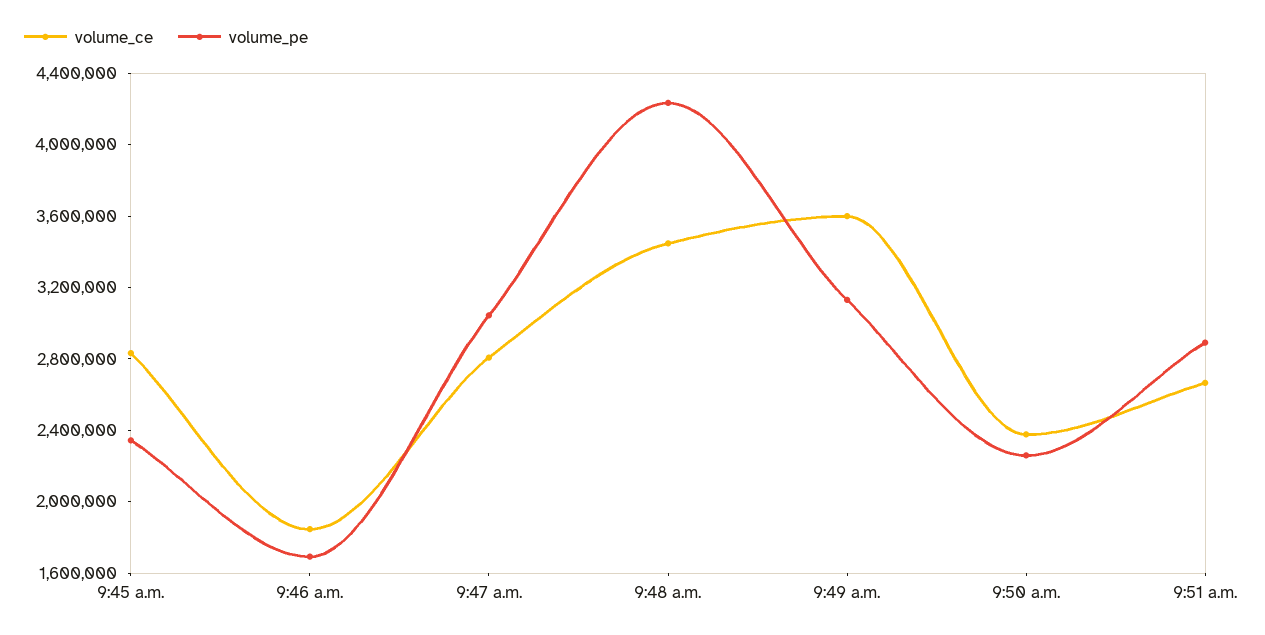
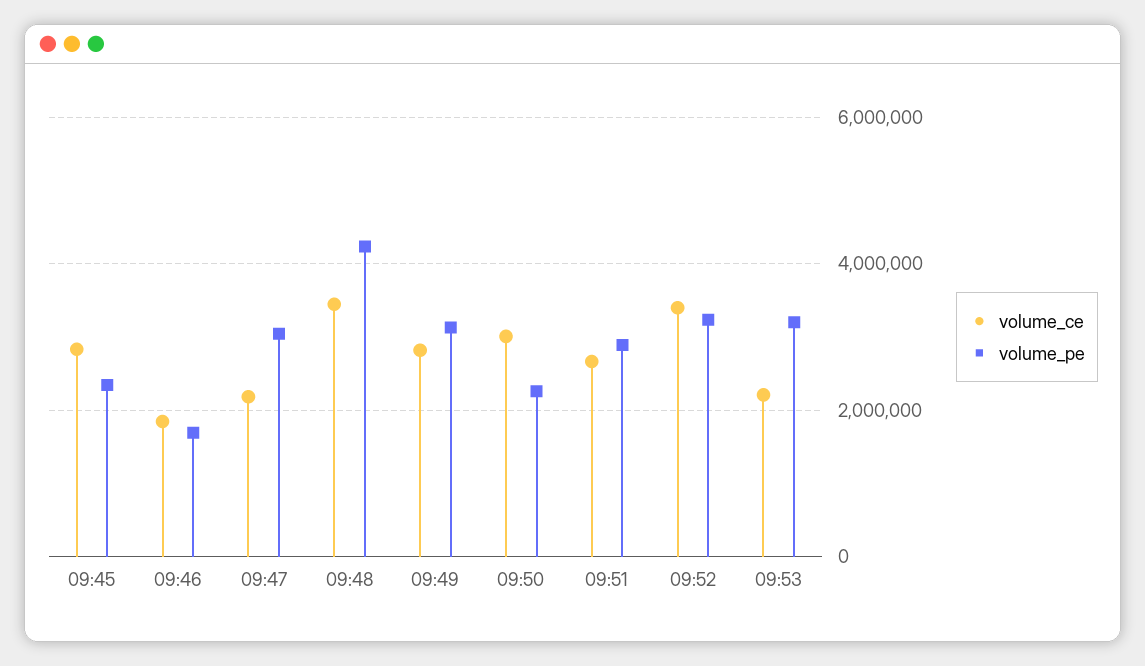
volume_ce, 9:47 a.m.: 2800000 -> 2200000
volume_ce, 9:49 a.m.: 3600000 -> 2800000
volume_ce, 9:50 a.m.: 2400000 -> 3000000
volume_ce, 09:52: none -> 3400000
volume_pe, 09:52: none -> 3200000
volume_ce, 09:53: none -> 2200000
volume_pe, 09:53: none -> 3200000

